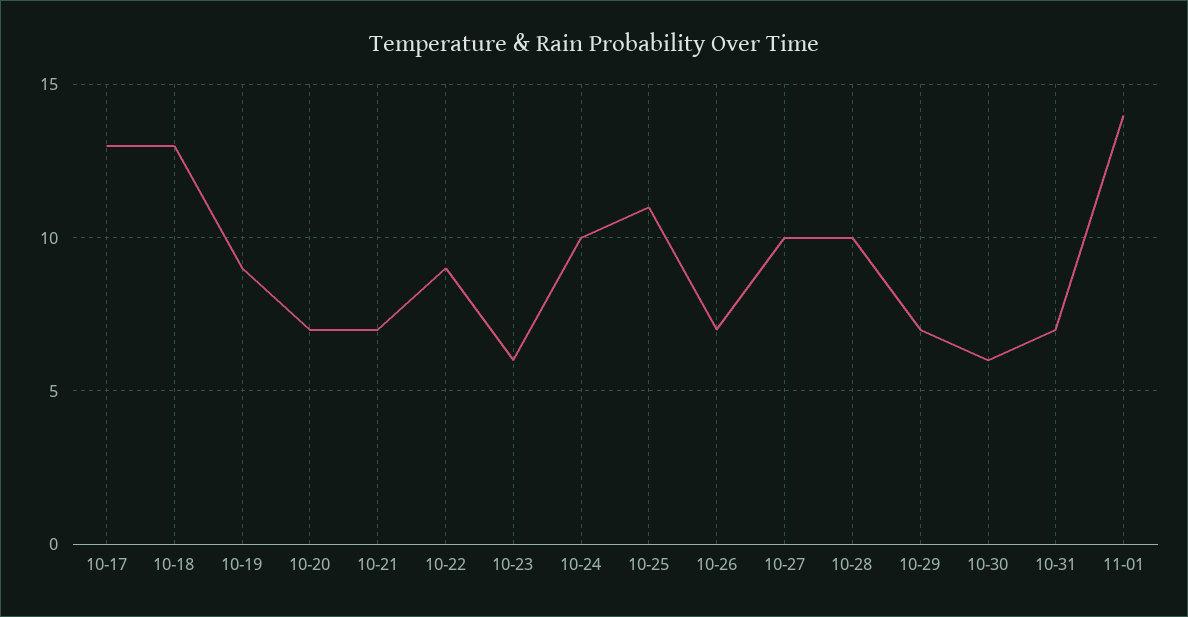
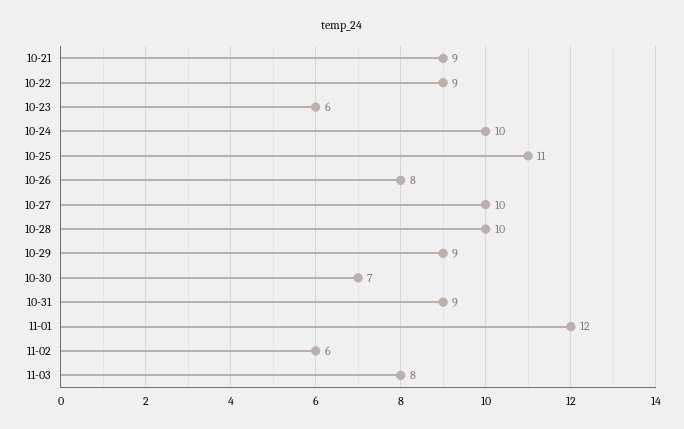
10-17: 13 -> none
10-18: 13 -> none
10-19: 9 -> none
10-20: 7 -> none
10-21: 7 -> 9
10-26: 7 -> 8
10-29: 7 -> 9
10-30: 6 -> 7
10-31: 7 -> 9
11-01: 14 -> 12
11-02: none -> 6
11-03: none -> 8

